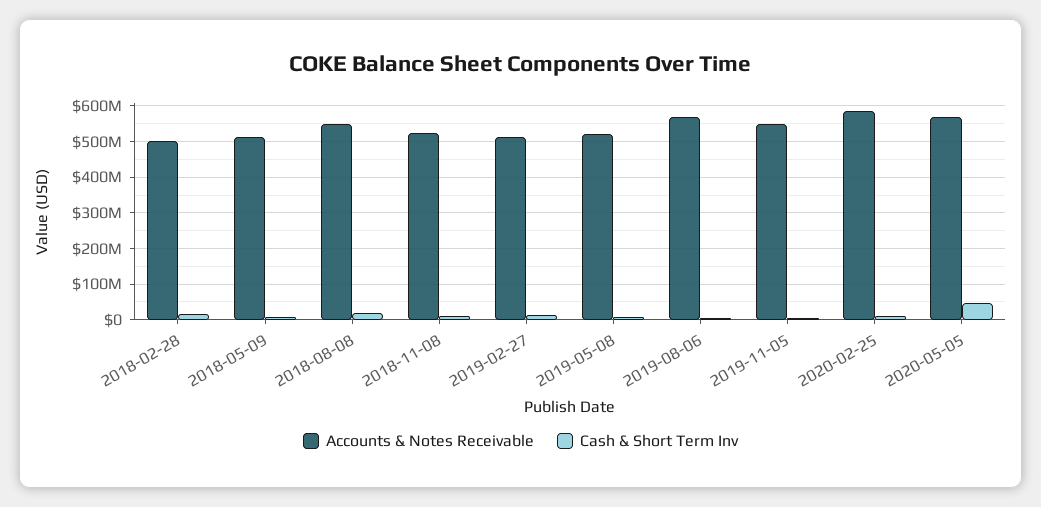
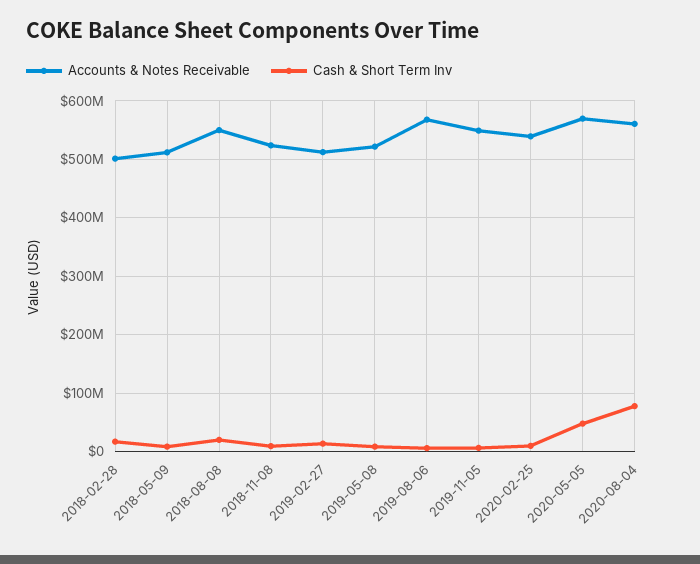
Accounts & Notes Receivable, 2020-02-25: 580000000 -> 540000000
Accounts & Notes Receivable, 2020-08-04: none -> 560000000
Cash & Short Term Inv, 2020-08-04: none -> 80000000

